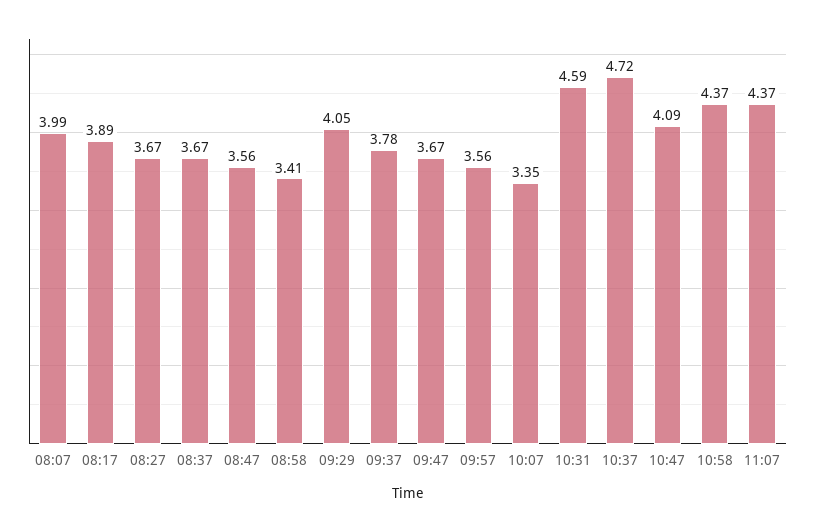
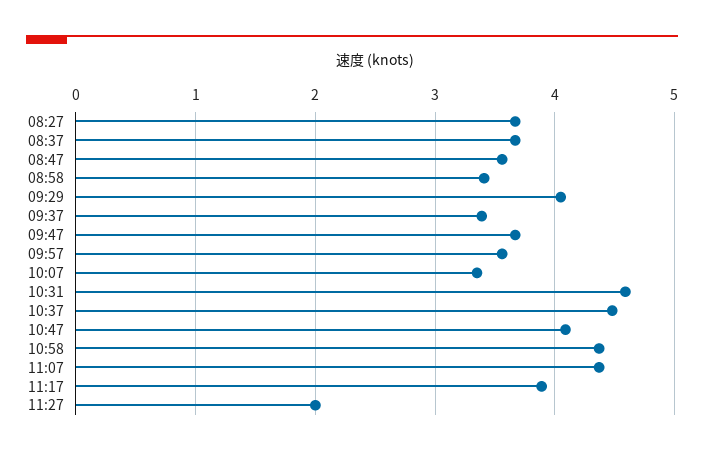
08:07: 3.99 -> none
08:17: 3.89 -> none
09:37: 3.78 -> 3.4
10:37: 4.72 -> 4.5
11:17: none -> 3.9
11:27: none -> 2

